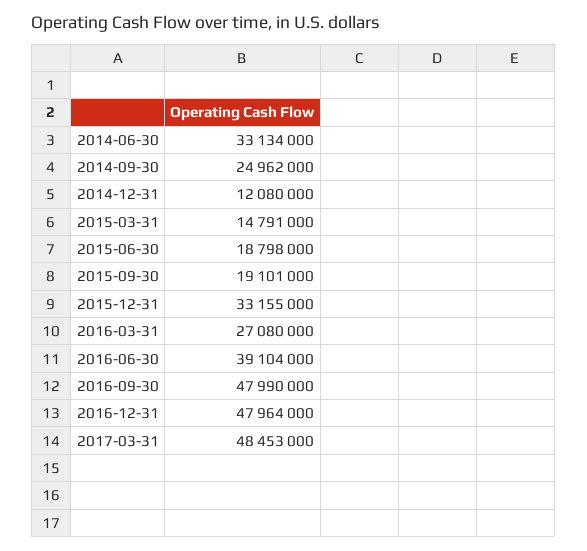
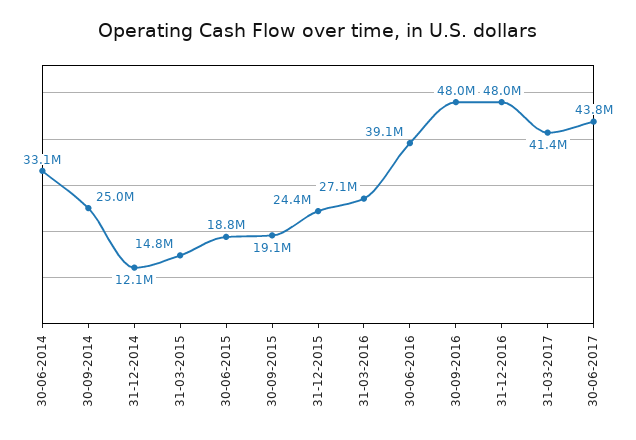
2015-12-31: 33155000 -> 24400000
2017-03-31: 48453000 -> 41400000
30-06-2017: none -> 43800000

